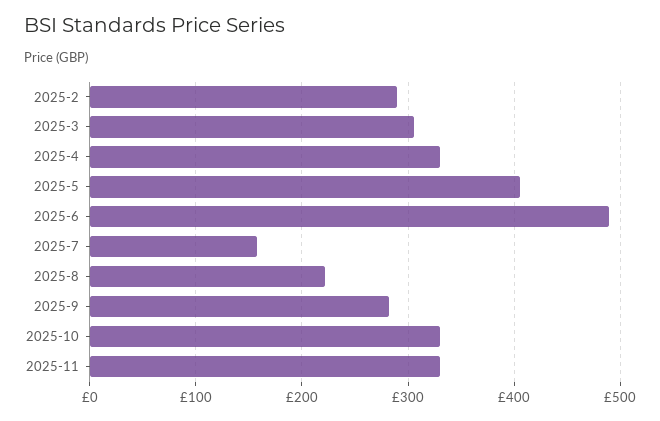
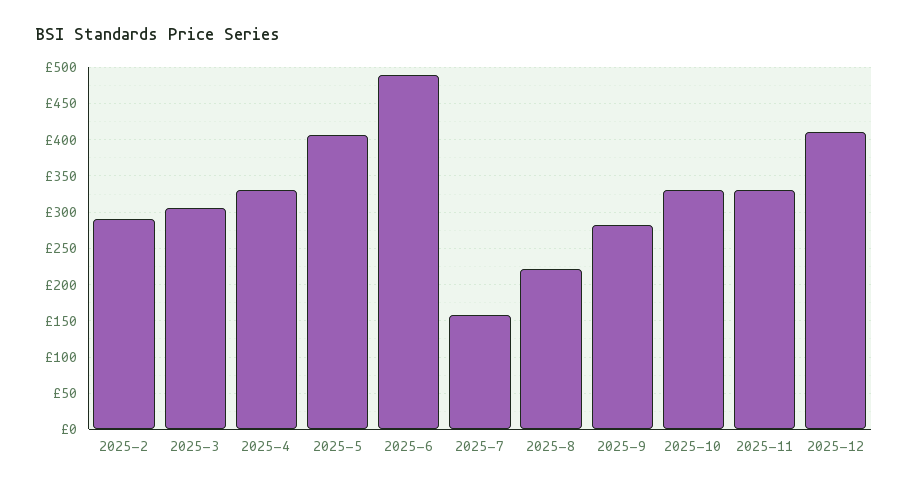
2025-12: none -> 410

